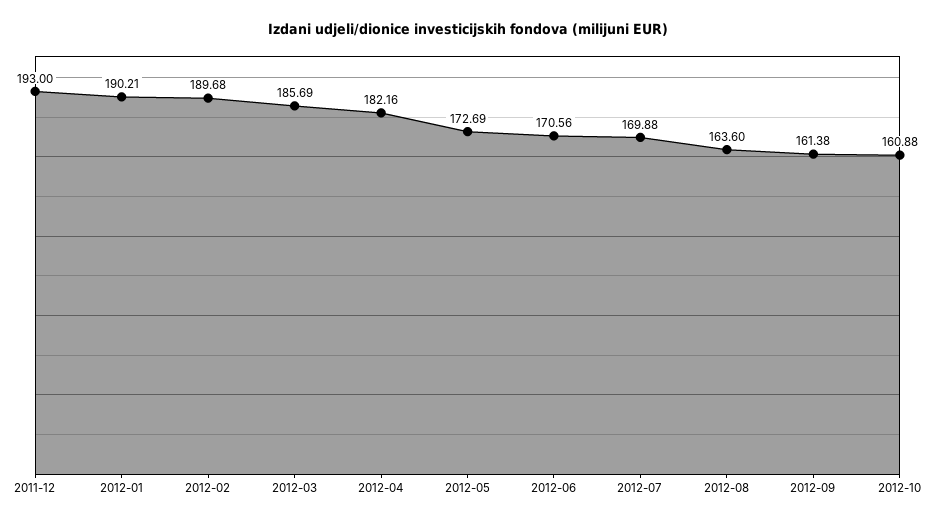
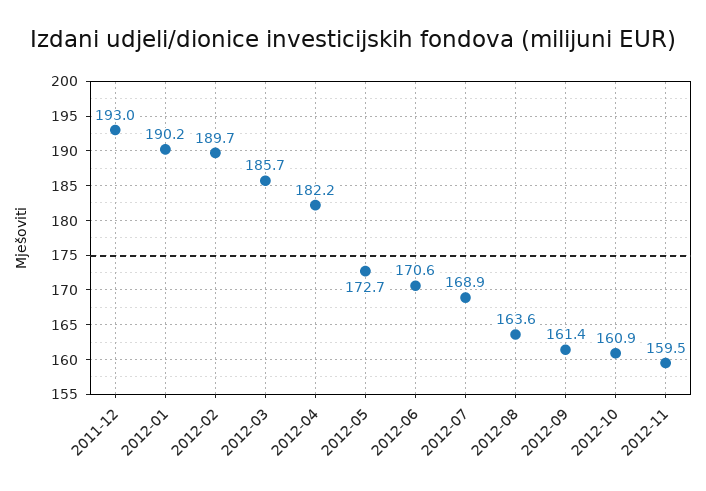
2012-07: 169.88 -> 168.9
2012-11: none -> 159.5

